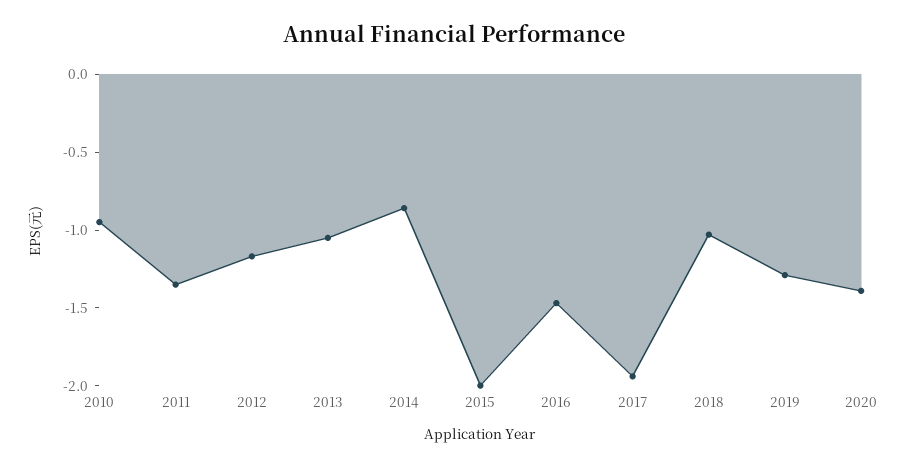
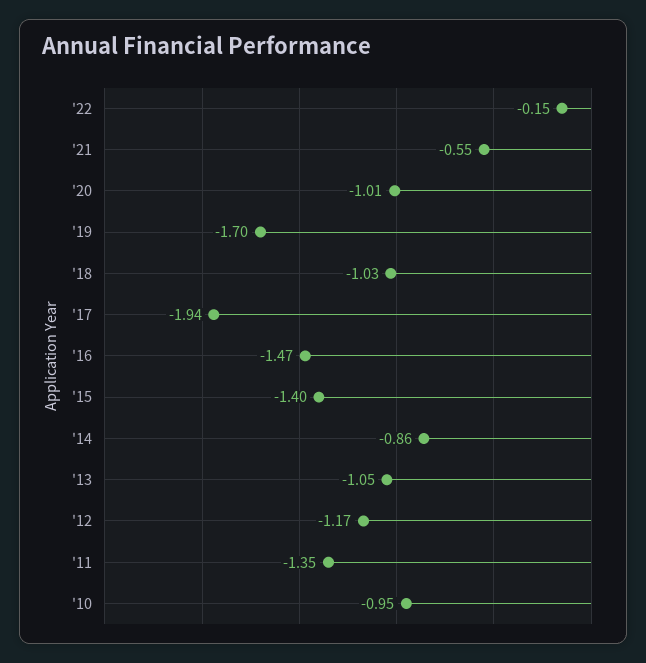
2015: -2 -> -1.4
2019: -1.3 -> -1.7
2020: -1.4 -> -1.01
'22: none -> -0.15
'21: none -> -0.55

